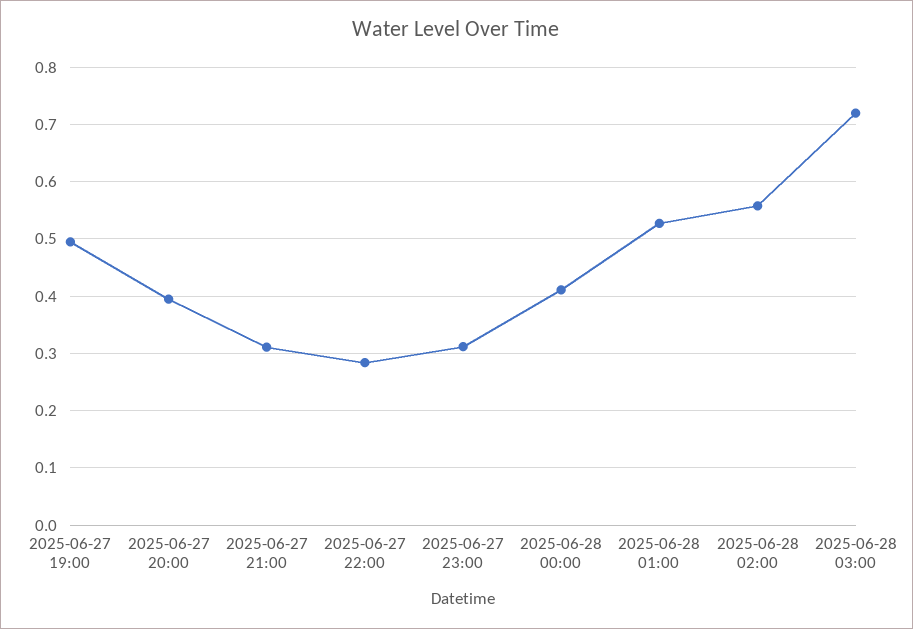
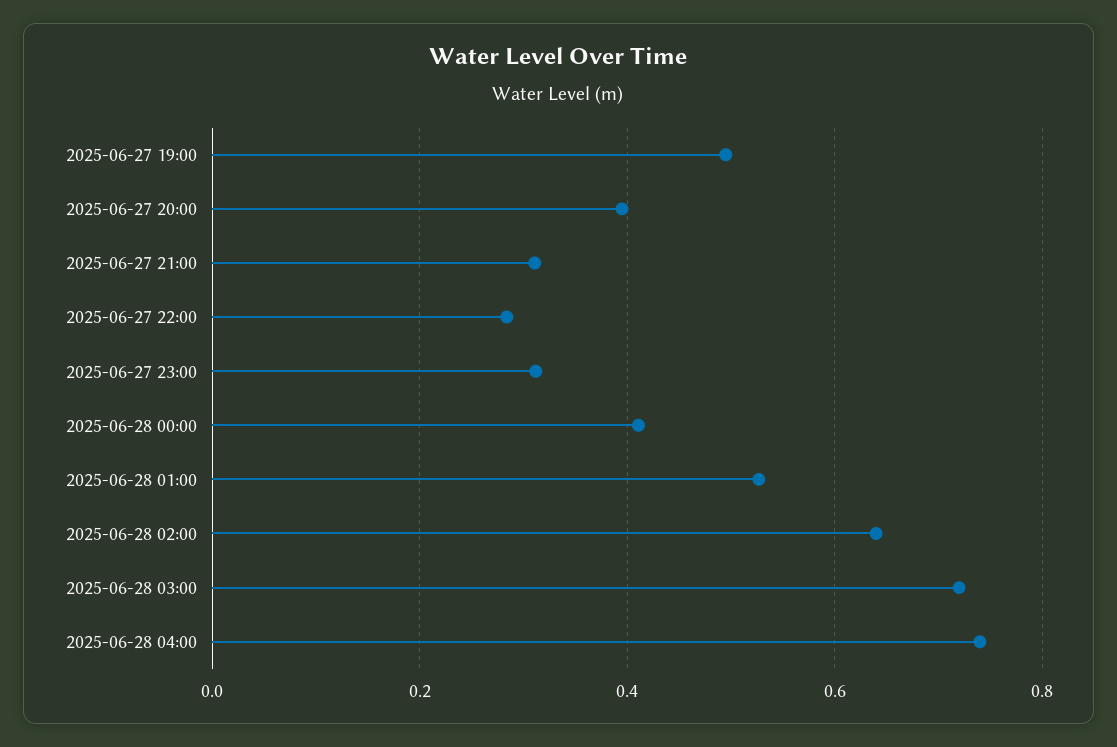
2025-06-28 02:00: 0.56 -> 0.64
2025-06-28 04:00: none -> 0.74

